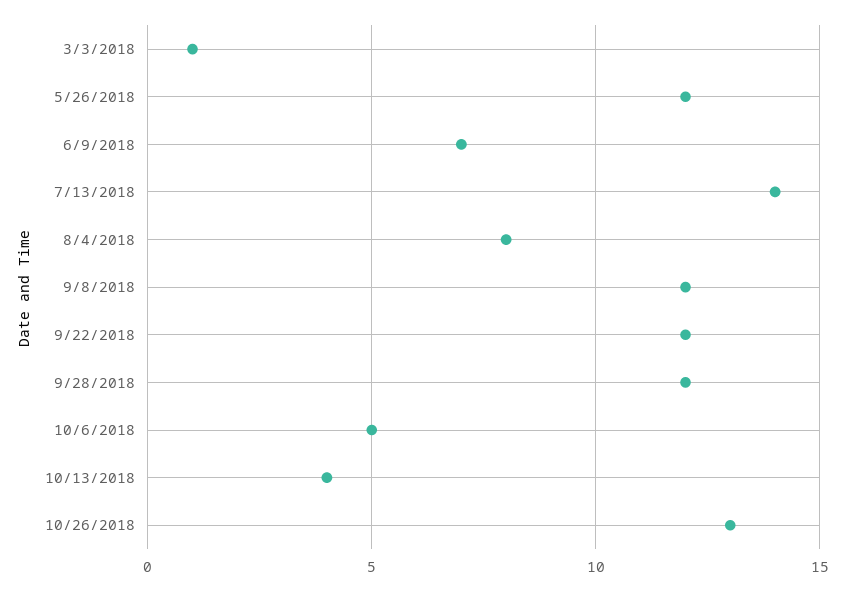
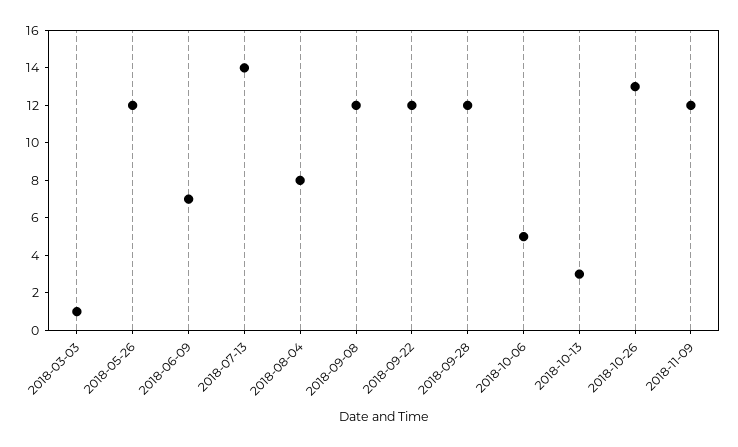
10/13/2018: 4 -> 3
2018-11-09: none -> 12

